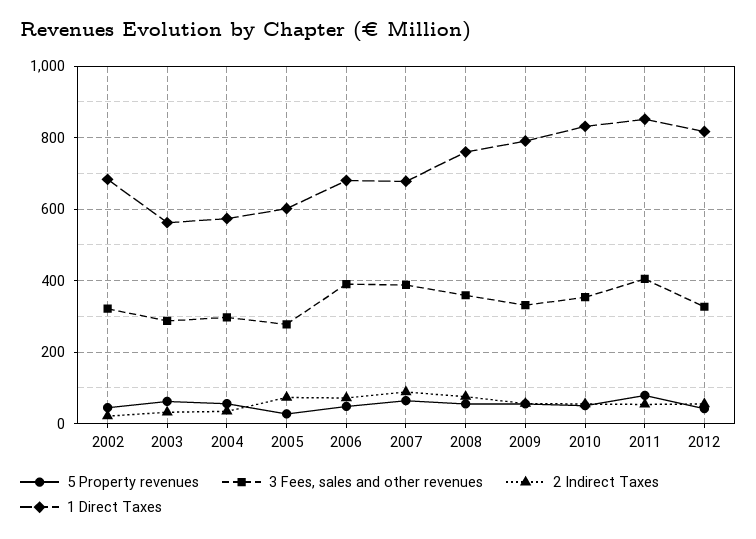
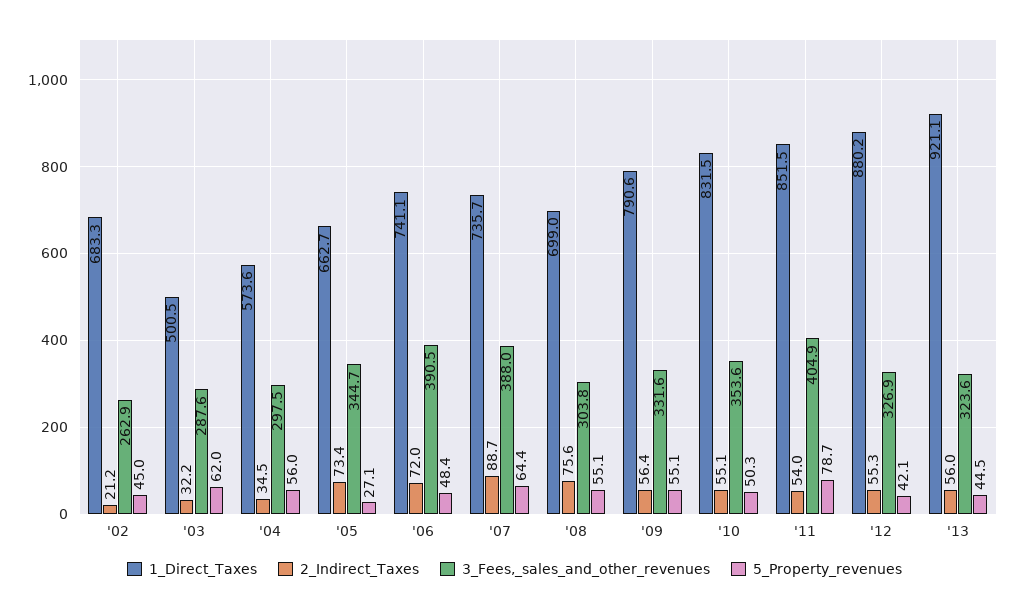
3 Fees, sales and other revenues, 2002: 320 -> 262.9
1 Direct Taxes, 2003: 560 -> 500.5
3 Fees, sales and other revenues, 2005: 280 -> 344.7
1 Direct Taxes, 2005: 600 -> 662.7
1 Direct Taxes, 2006: 680 -> 741.1
1 Direct Taxes, 2007: 680 -> 735.7
3 Fees, sales and other revenues, 2008: 360 -> 303.8
1 Direct Taxes, 2008: 760 -> 699
1 Direct Taxes, 2012: 820 -> 880.2
1 Direct Taxes, '13: none -> 921.1
2 Indirect Taxes, '13: none -> 56
3 Fees, sales and other revenues, '13: none -> 323.6
5 Property revenues, '13: none -> 44.5

